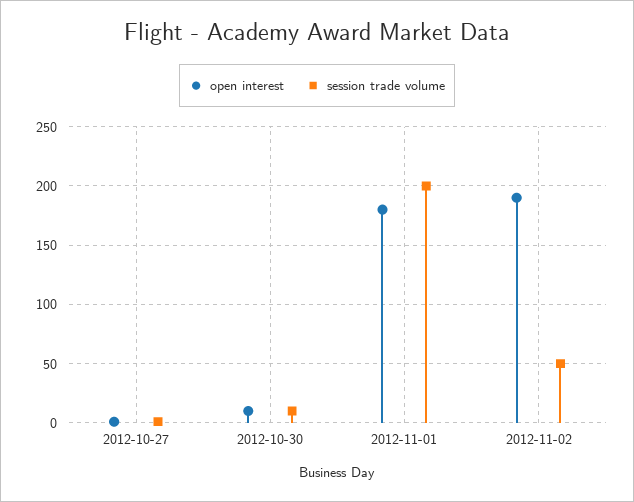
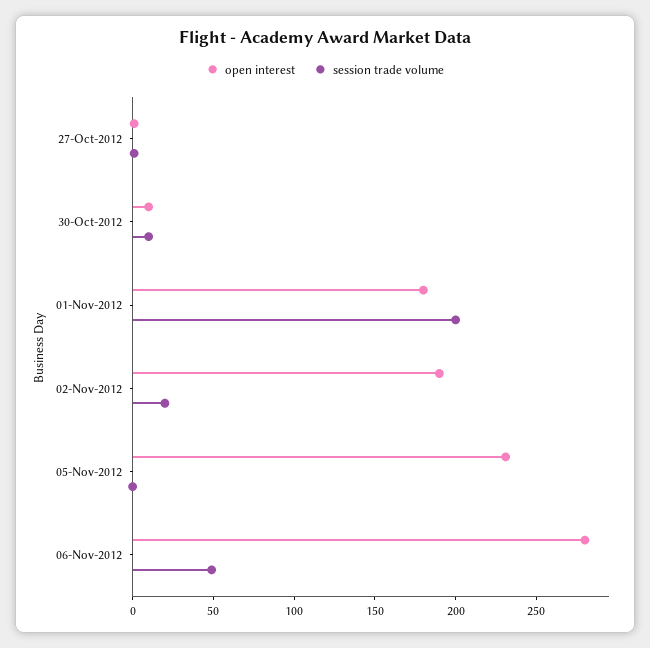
session trade volume, 2012-11-02: 50 -> 20
open interest, 05-Nov-2012: none -> 230
session trade volume, 05-Nov-2012: none -> 0
open interest, 06-Nov-2012: none -> 280
session trade volume, 06-Nov-2012: none -> 50

